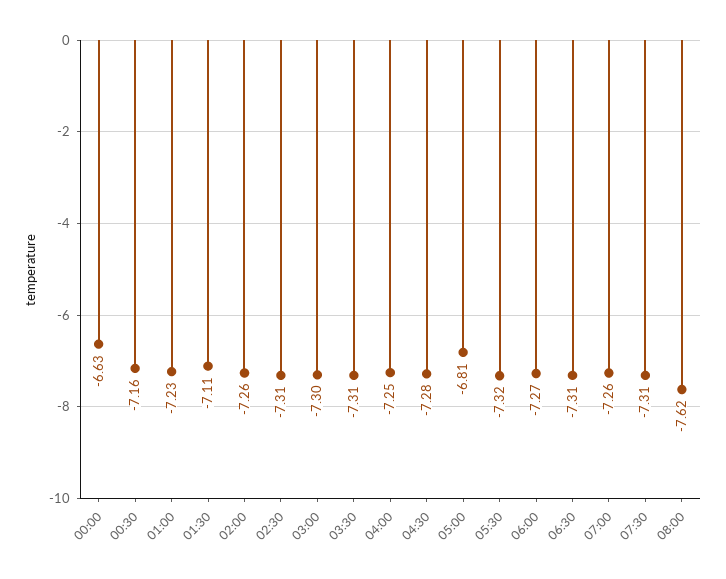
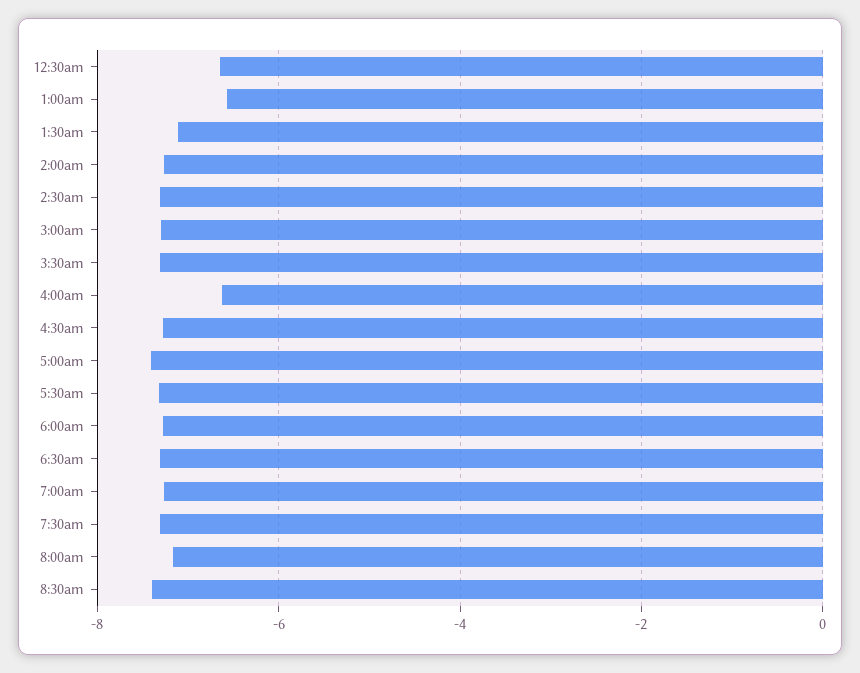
00:00: -6.63 -> none
00:30: -7.16 -> -6.6
01:00: -7.23 -> -6.6
04:00: -7.25 -> -6.6
05:00: -6.81 -> -7.4
08:00: -7.62 -> -7.2
8:30am: none -> -7.4

